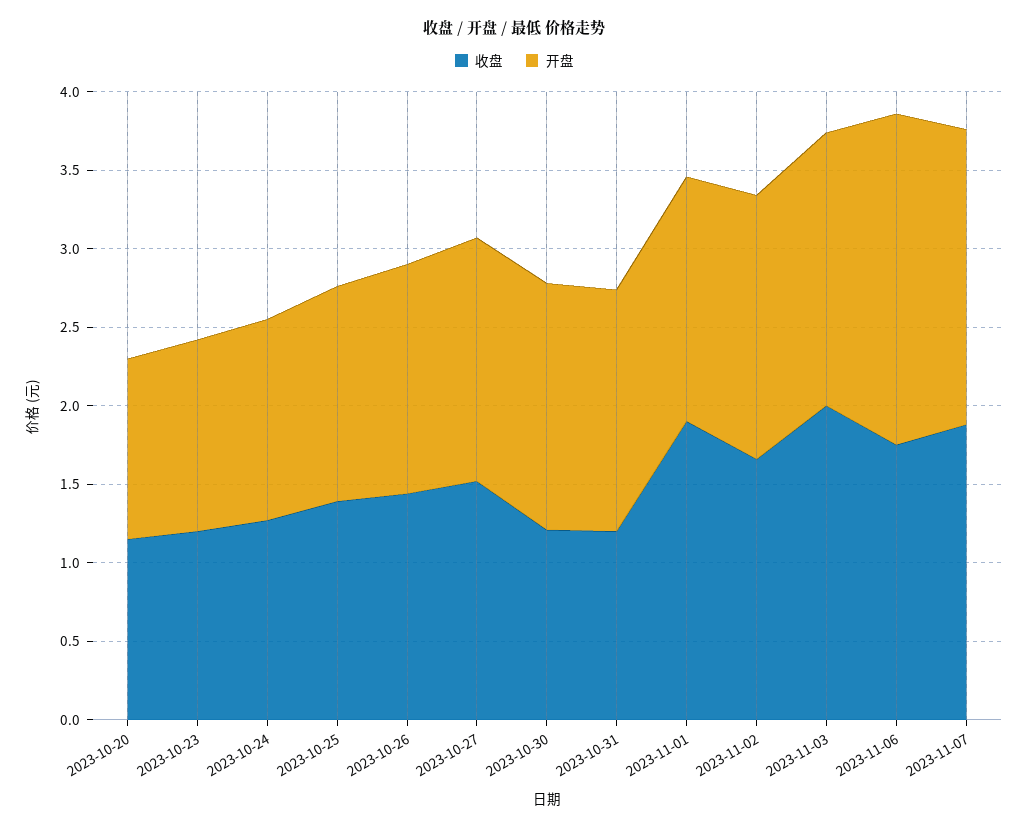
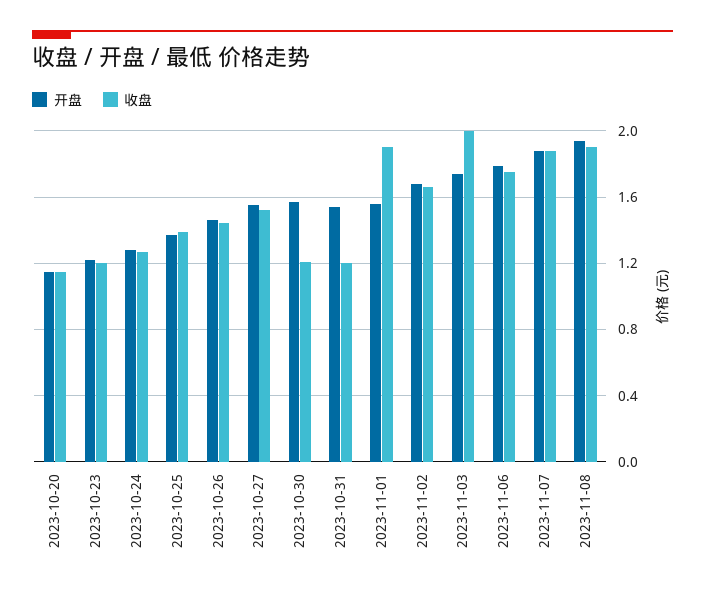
开盘, 2023-11-06: 2.1 -> 1.8
开盘, 2023-11-08: none -> 1.95
收盘, 2023-11-08: none -> 1.9

